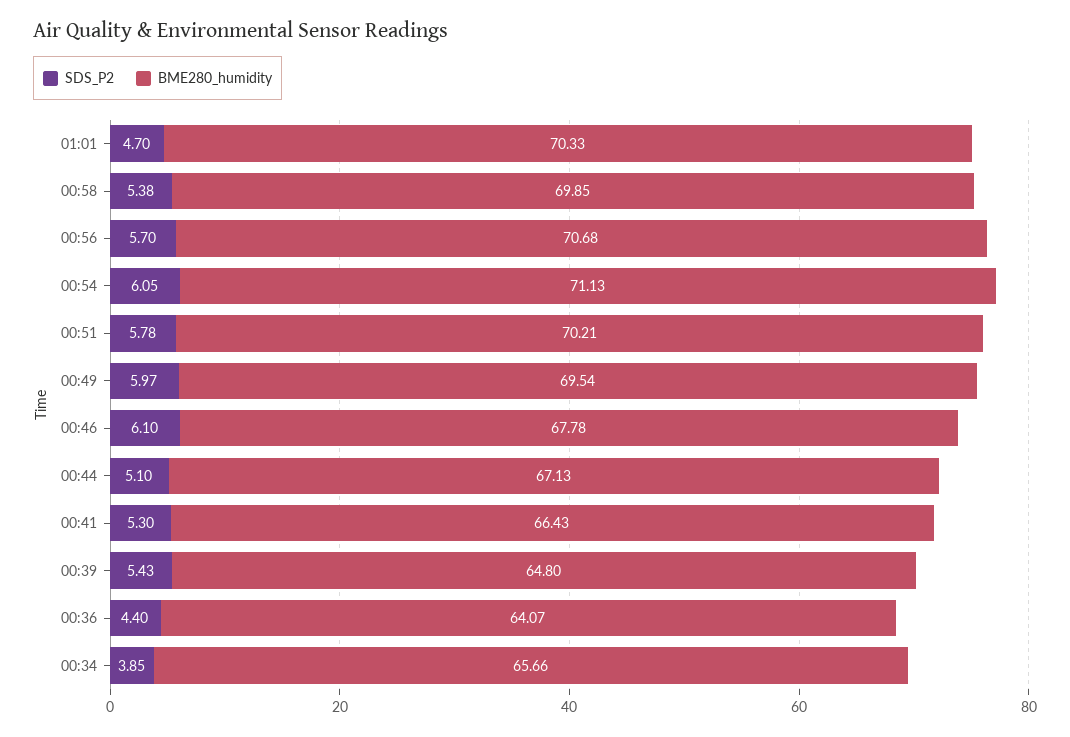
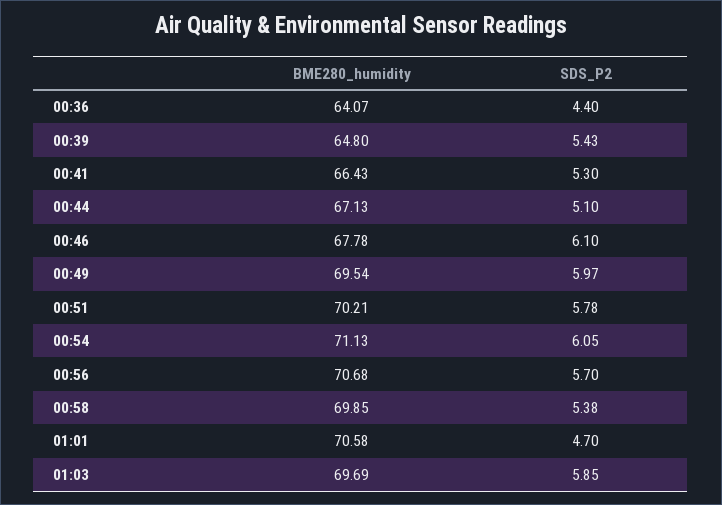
BME280_humidity, 01:01: 70.33 -> 70.58
SDS_P2, 00:34: 3.85 -> none
BME280_humidity, 00:34: 65.66 -> none
BME280_humidity, 01:03: none -> 69.69
SDS_P2, 01:03: none -> 5.85

